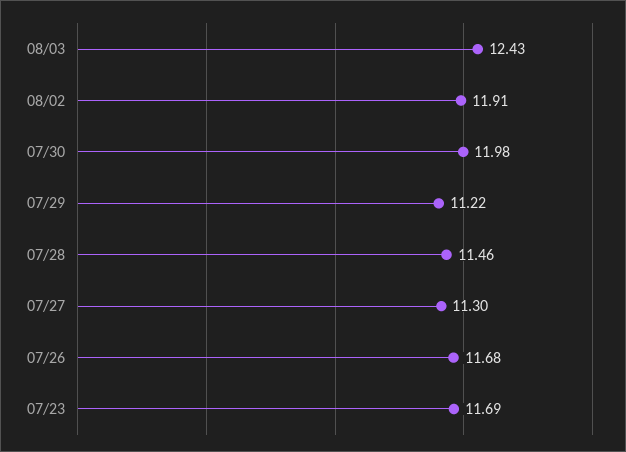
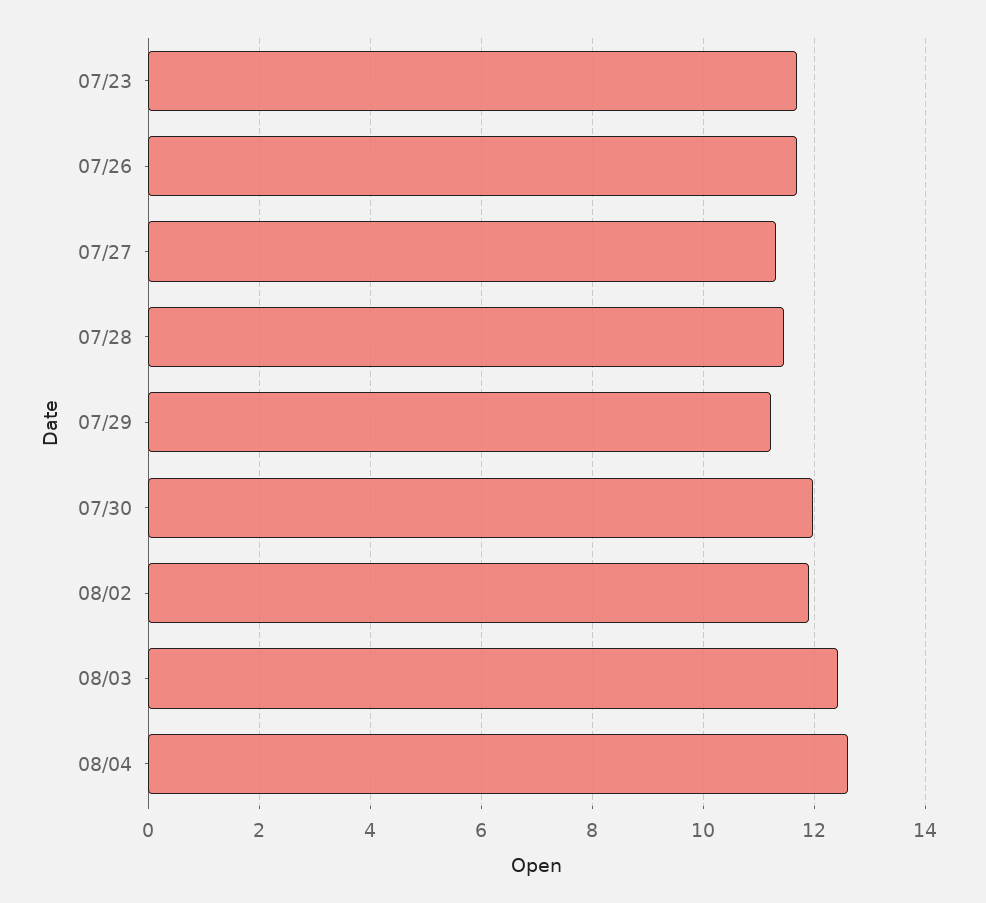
08/04: none -> 12.6

